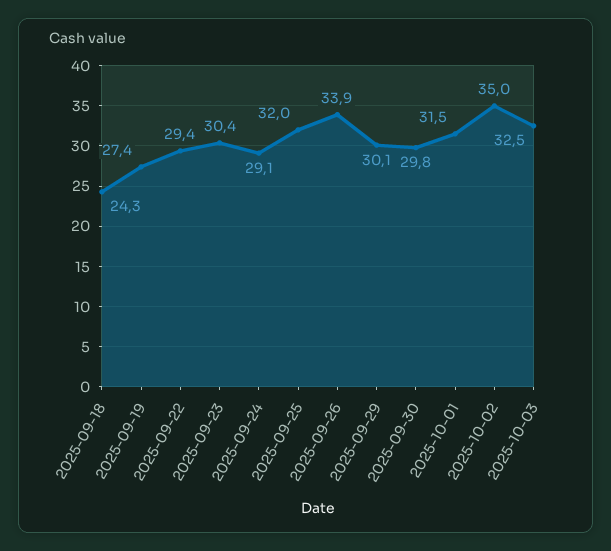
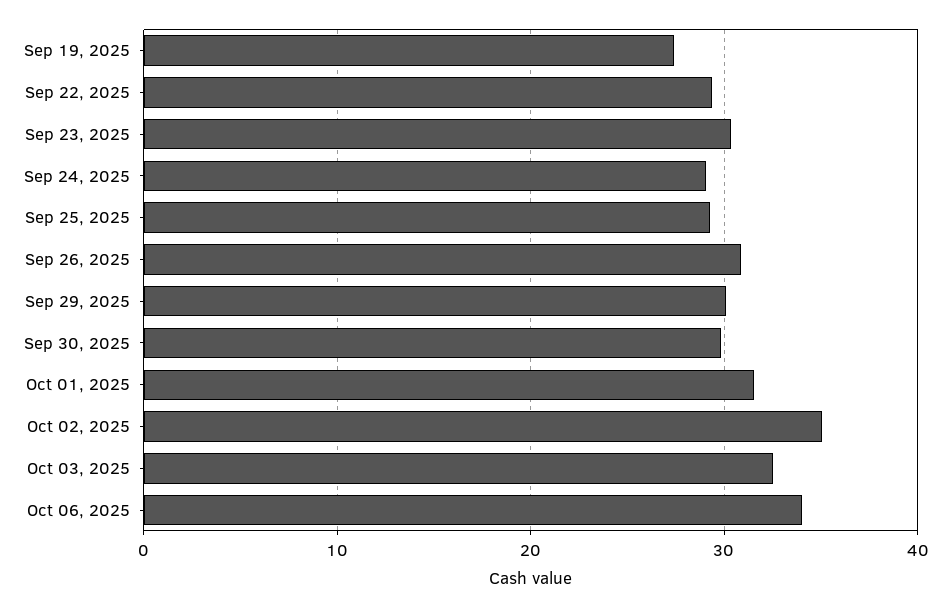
2025-09-18: 24.3 -> none
2025-09-25: 32 -> 29
2025-09-26: 33.9 -> 31
Oct 06, 2025: none -> 34

